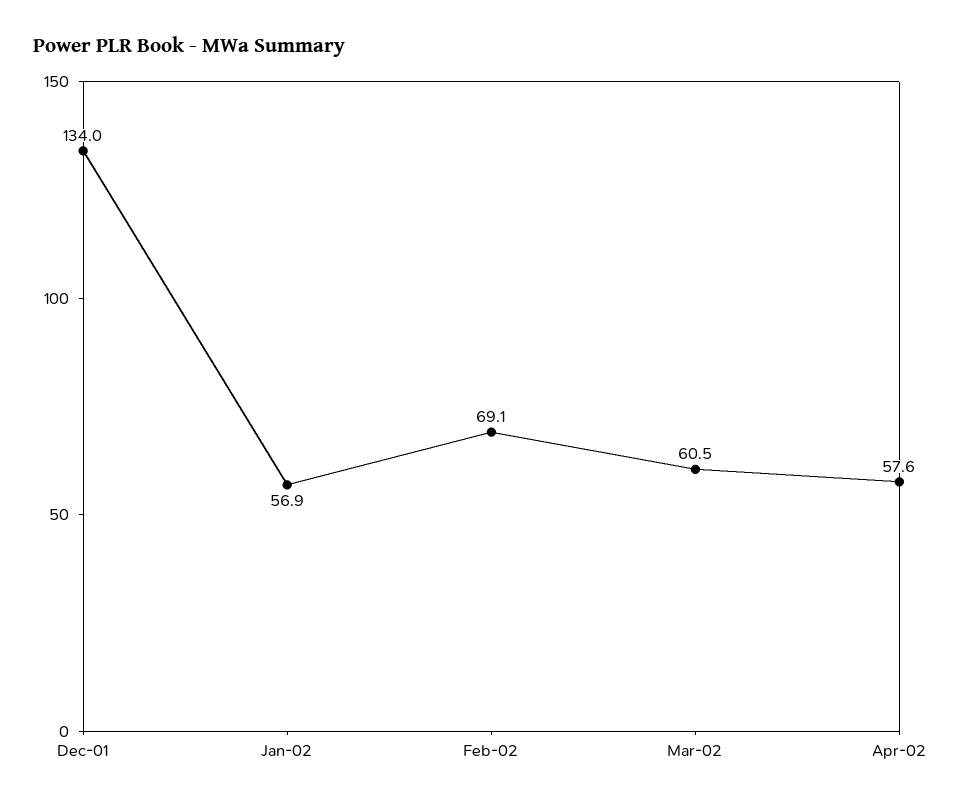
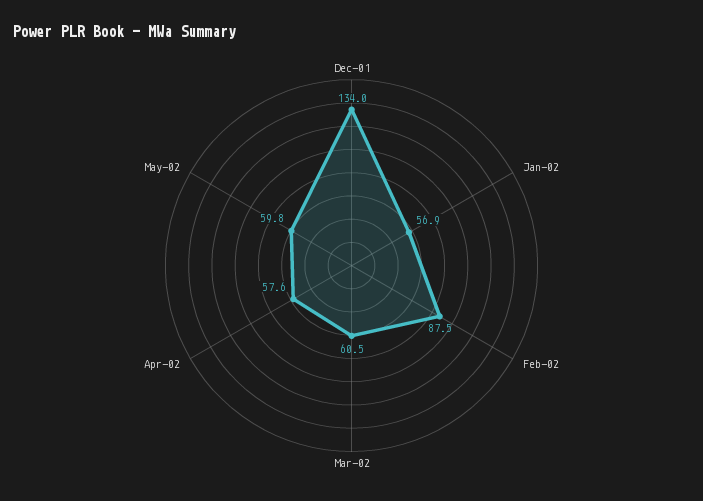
Feb-02: 69.1 -> 87.5
May-02: none -> 59.8

